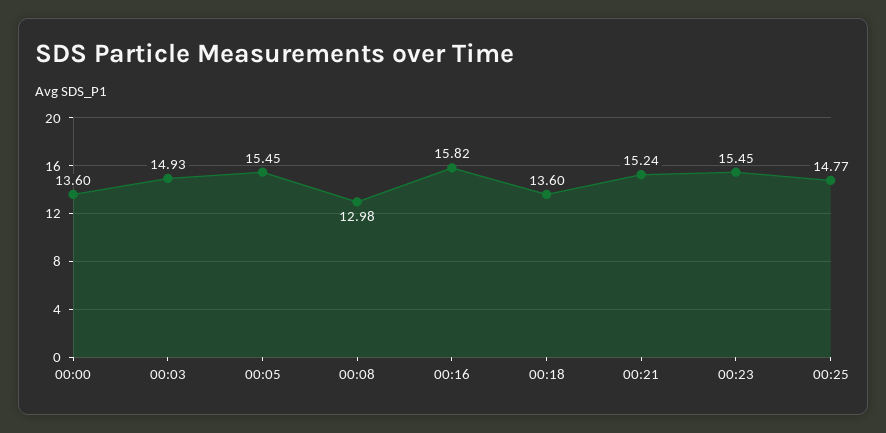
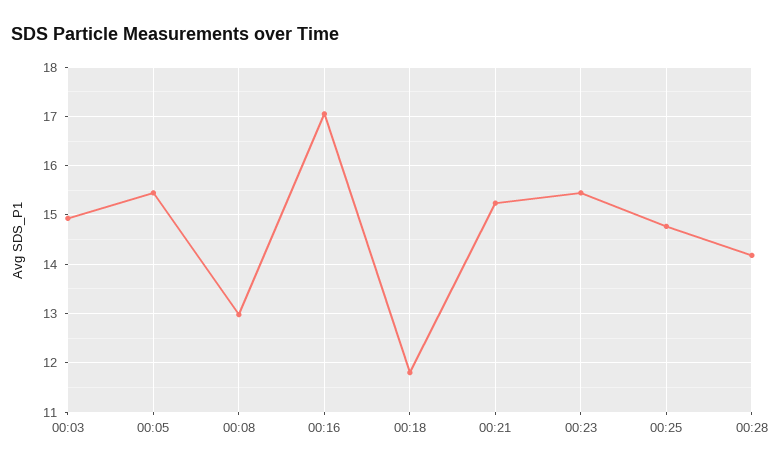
00:00: 13.6 -> none
00:16: 15.82 -> 17
00:18: 13.6 -> 11.8
00:28: none -> 14.2

